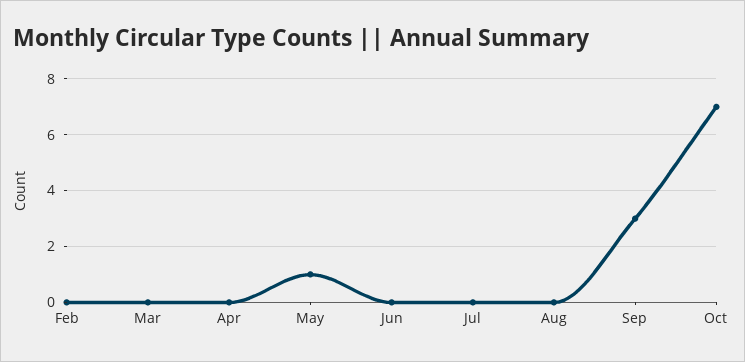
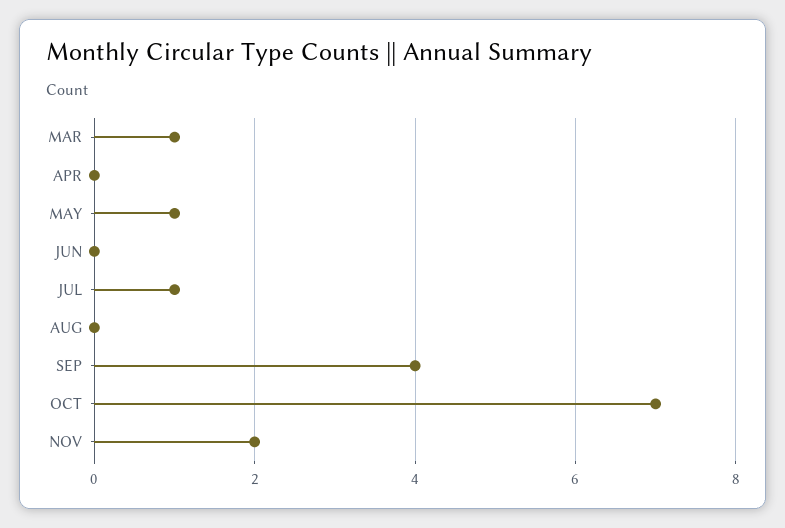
Feb: 0 -> none
Mar: 0 -> 1
Jul: 0 -> 1
Sep: 3 -> 4
NOV: none -> 2

